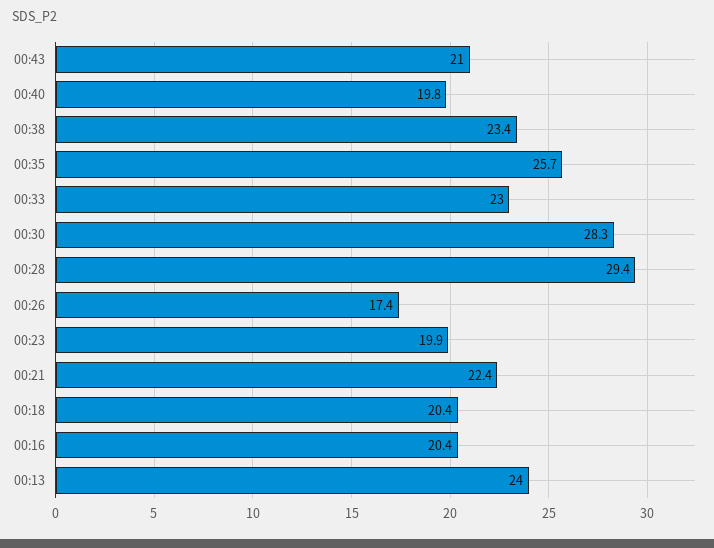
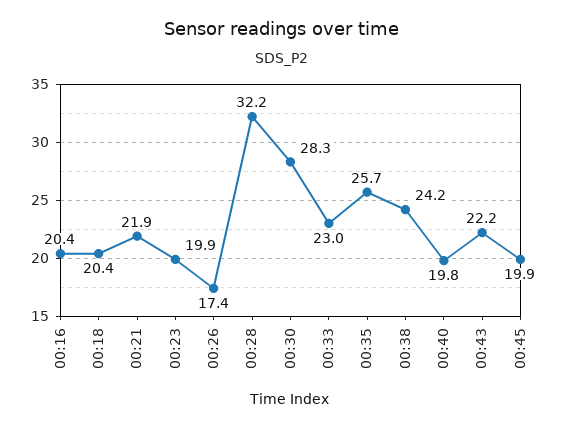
00:43: 21 -> 22.2
00:38: 23.4 -> 24.2
00:28: 29.4 -> 32.2
00:21: 22.4 -> 21.9
00:13: 24 -> none
00:45: none -> 19.9

